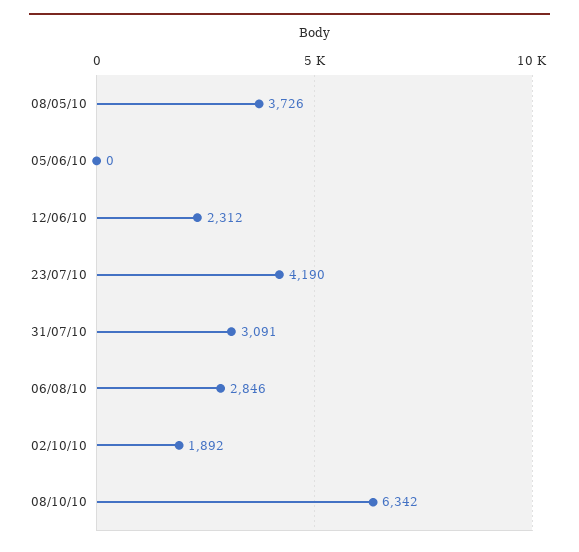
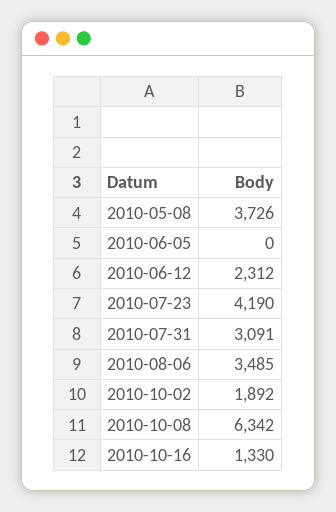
06/08/10: 2846 -> 3485
2010-10-16: none -> 1330

